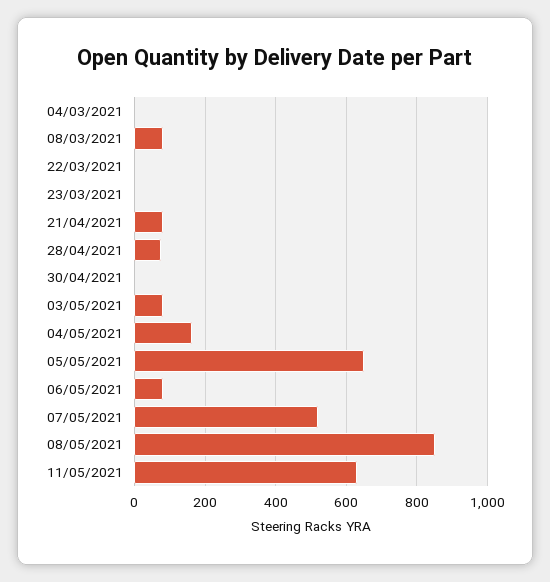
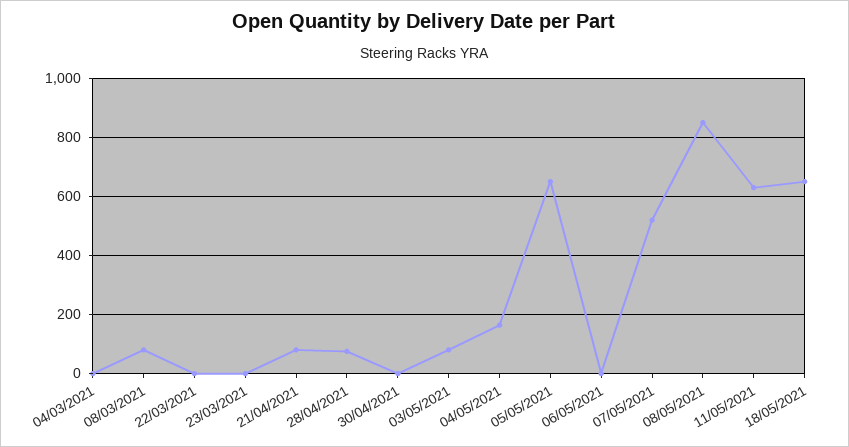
06/05/2021: 80 -> 0
18/05/2021: none -> 650

